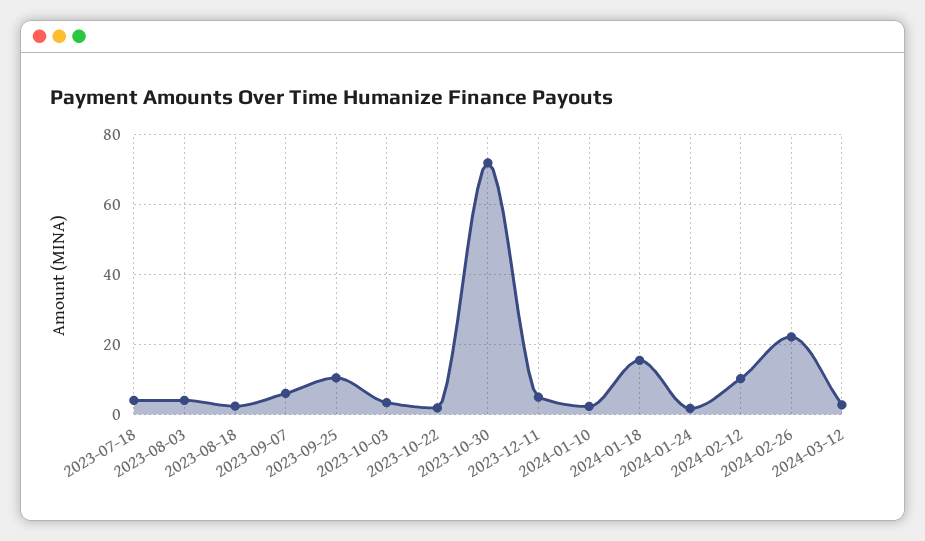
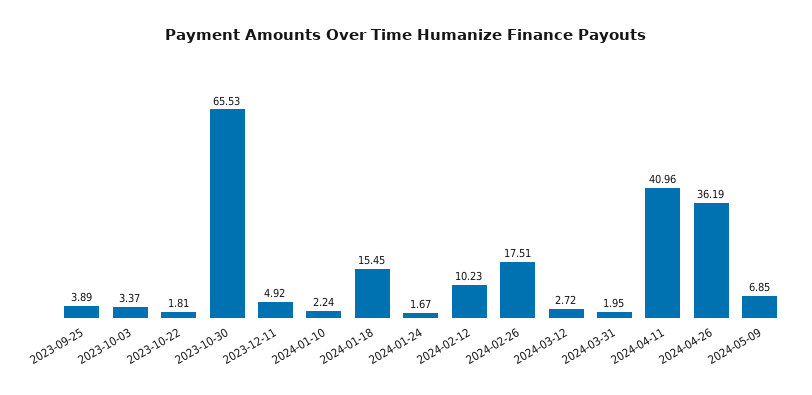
2023-07-18: 4 -> none
2023-08-03: 4 -> none
2023-08-18: 2 -> none
2023-09-07: 6 -> none
2023-09-25: 10 -> 3.89
2023-10-30: 72 -> 65.53
2024-02-26: 22 -> 17.51
2024-03-31: none -> 1.95
2024-04-11: none -> 40.96
2024-04-26: none -> 36.19
2024-05-09: none -> 6.85

